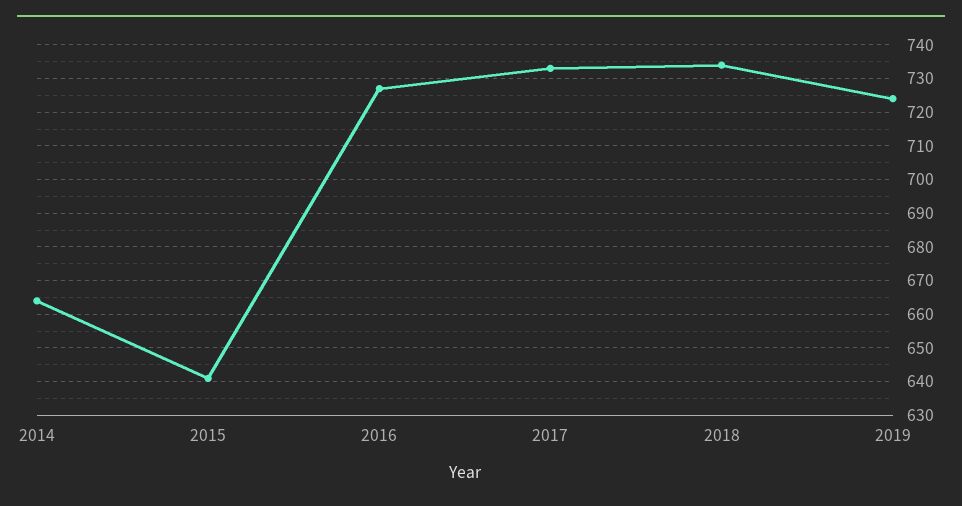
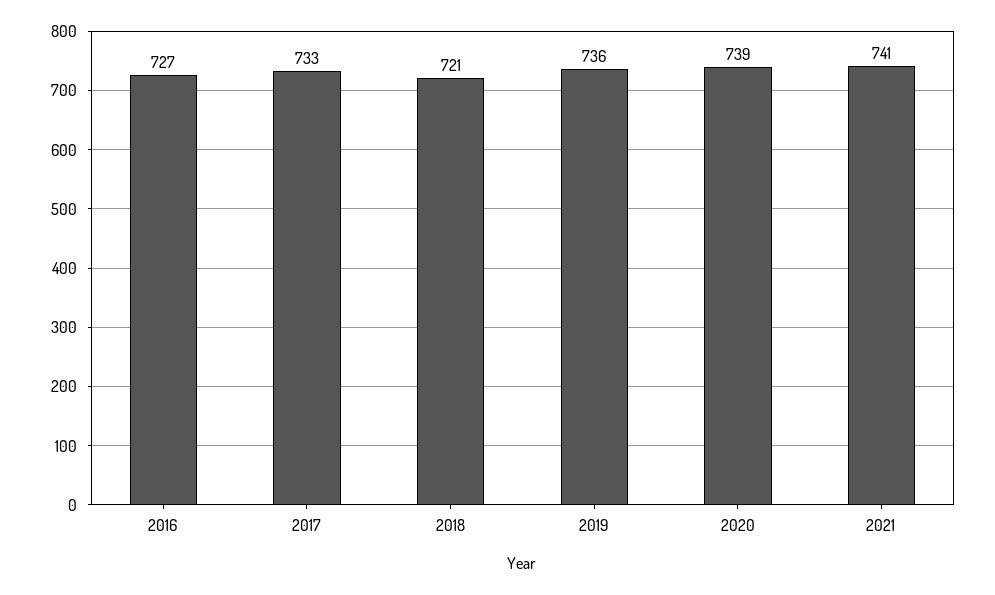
2014: 665 -> none
2015: 640 -> none
2018: 735 -> 721
2019: 725 -> 736
2020: none -> 739
2021: none -> 741

